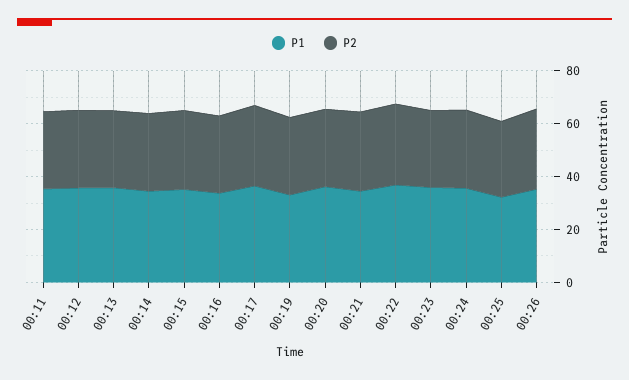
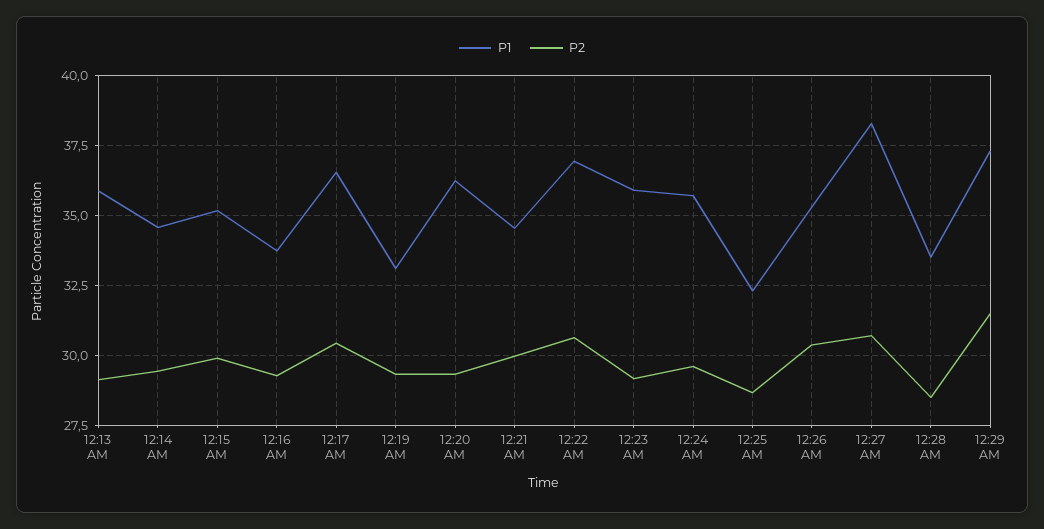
P1, 00:11: 35 -> none
P2, 00:11: 30 -> none
P1, 00:12: 35 -> none
P2, 00:12: 30 -> none
P1, 12:27 AM: none -> 38.25
P2, 12:27 AM: none -> 30.75
P1, 12:28 AM: none -> 33.5
P2, 12:28 AM: none -> 28.5
P1, 12:29 AM: none -> 37.25
P2, 12:29 AM: none -> 31.5

